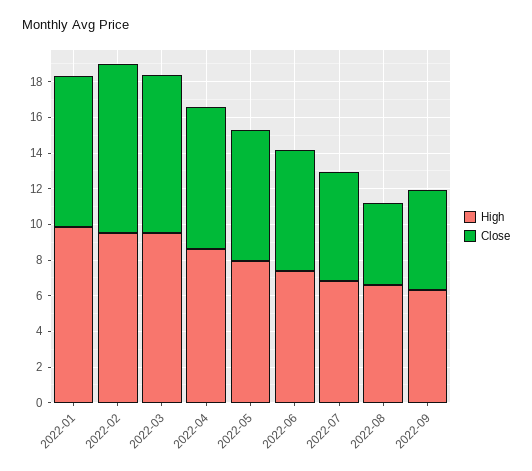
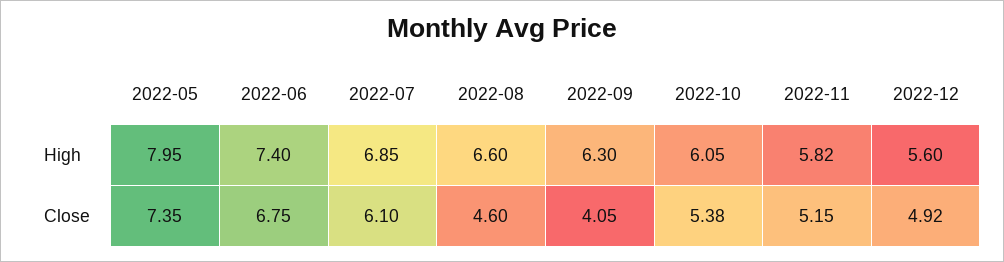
High, 2022-01: 10 -> none
Close, 2022-01: 8.5 -> none
High, 2022-02: 9.5 -> none
Close, 2022-02: 9.5 -> none
High, 2022-03: 9.5 -> none
Close, 2022-03: 9 -> none
High, 2022-04: 8.5 -> none
Close, 2022-04: 8 -> none
Close, 2022-09: 5.5 -> 4.05
High, 2022-10: none -> 6.05
High, 2022-11: none -> 5.82
High, 2022-12: none -> 5.6
Close, 2022-10: none -> 5.38
Close, 2022-11: none -> 5.15
Close, 2022-12: none -> 4.92

